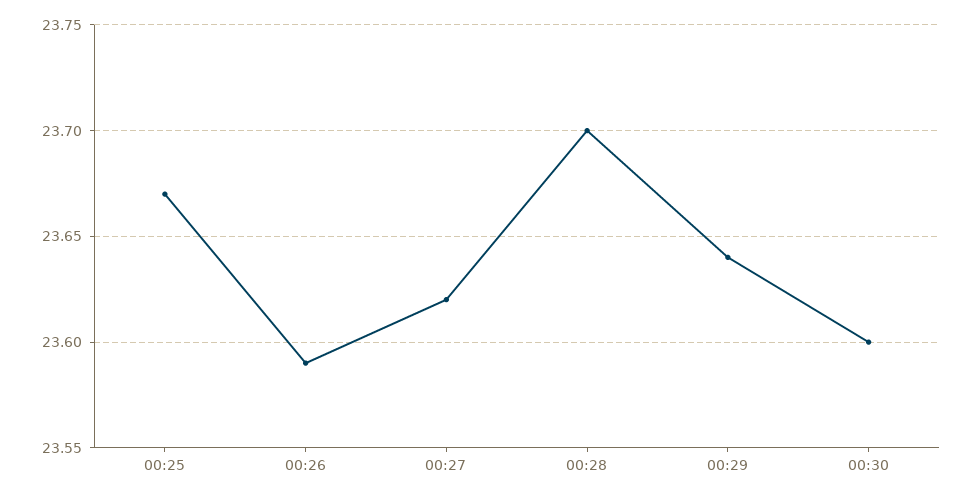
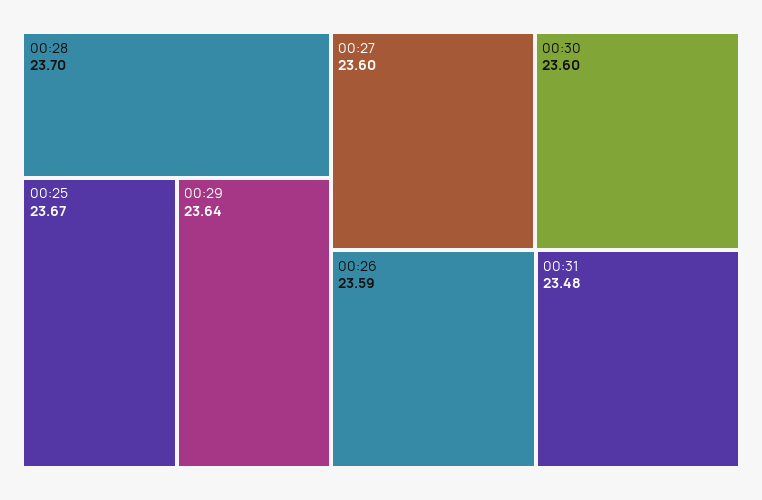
00:27: 23.62 -> 23.6
00:31: none -> 23.48

